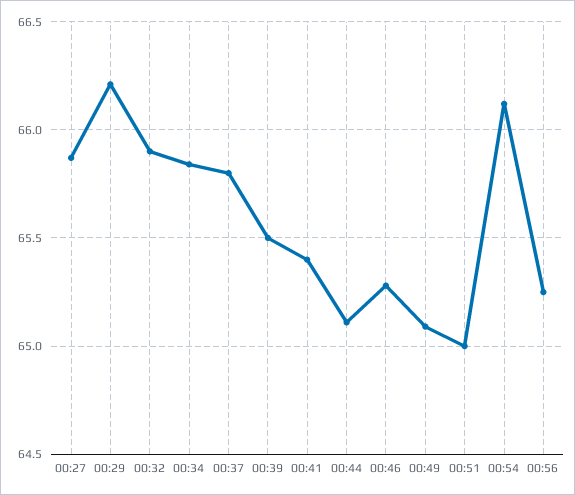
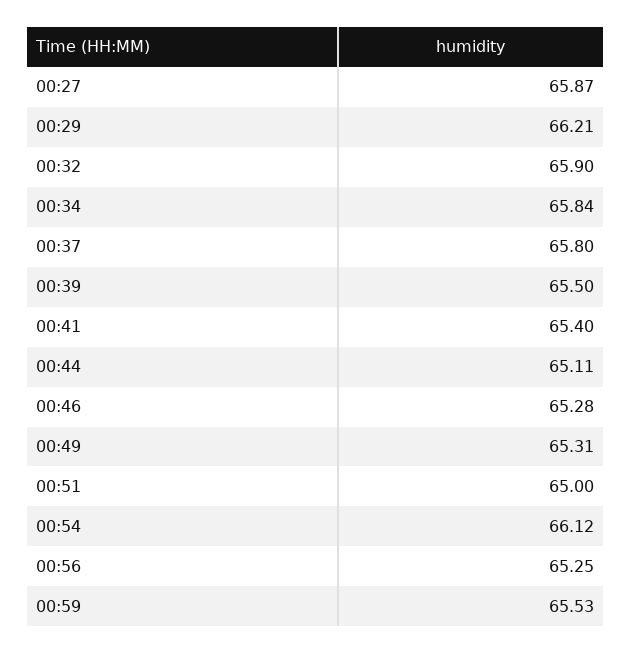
00:49: 65.1 -> 65.31
00:59: none -> 65.53

